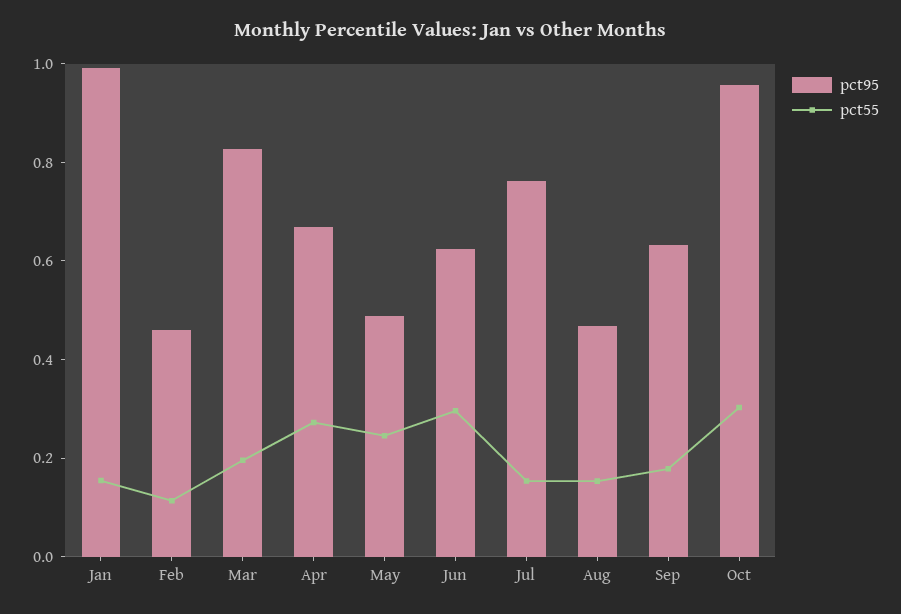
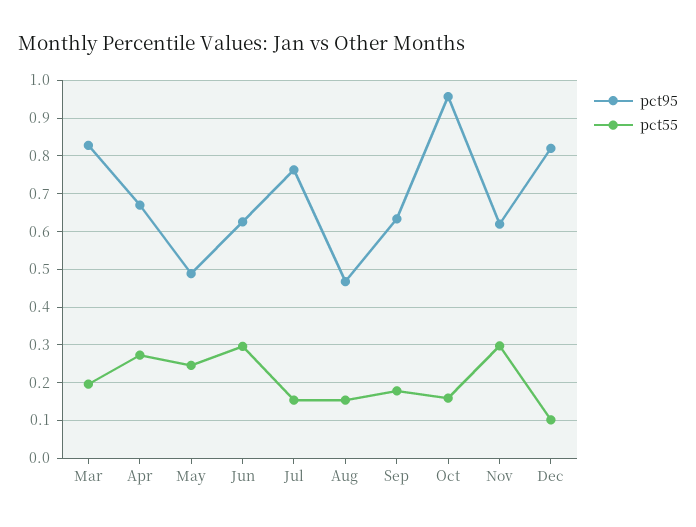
pct95, Jan: 1 -> none
pct55, Jan: 0.15 -> none
pct95, Feb: 0.45 -> none
pct55, Feb: 0.1 -> none
pct55, Oct: 0.3 -> 0.16
pct95, Nov: none -> 0.62
pct55, Nov: none -> 0.3
pct95, Dec: none -> 0.82
pct55, Dec: none -> 0.1

